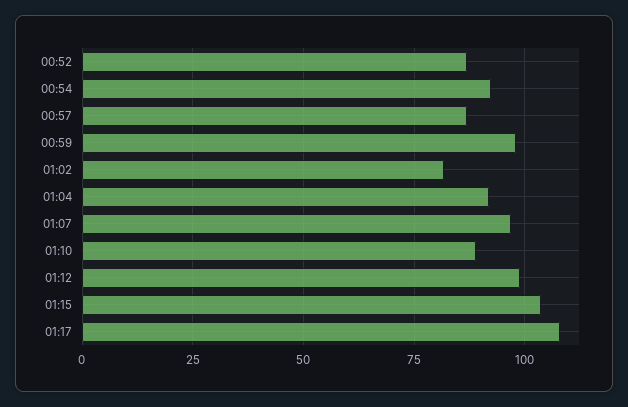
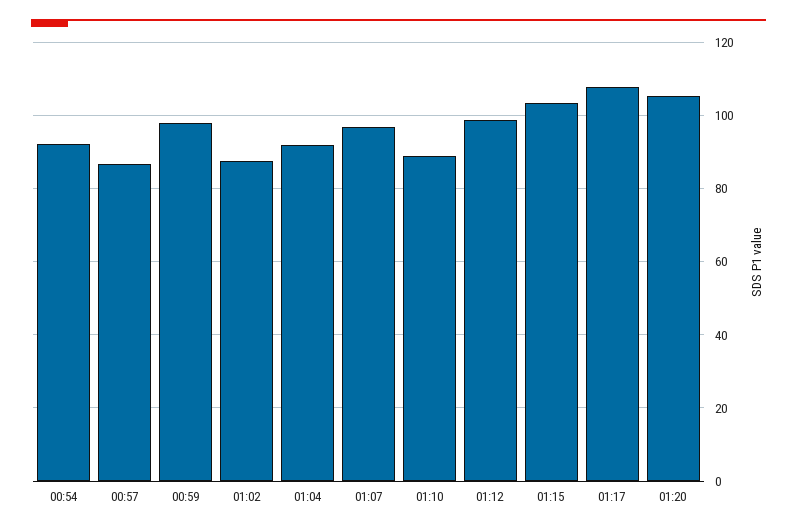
00:52: 87.5 -> none
01:02: 82.5 -> 88
01:20: none -> 106

